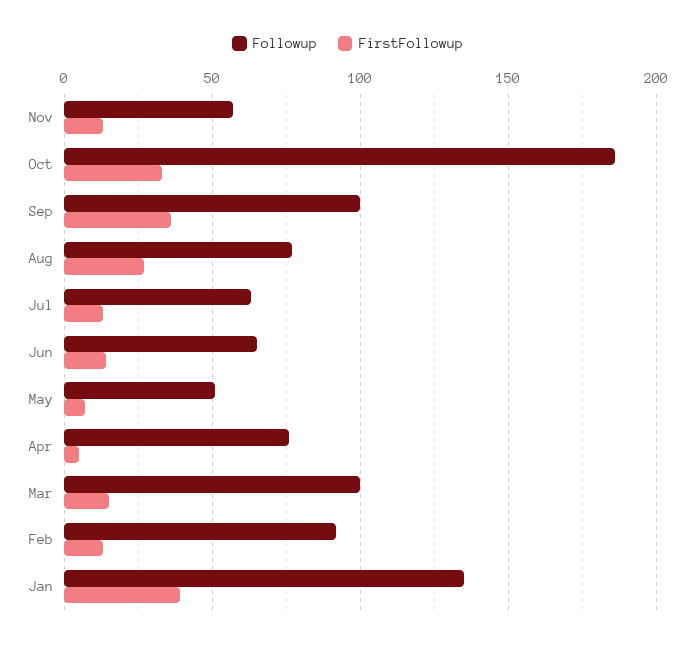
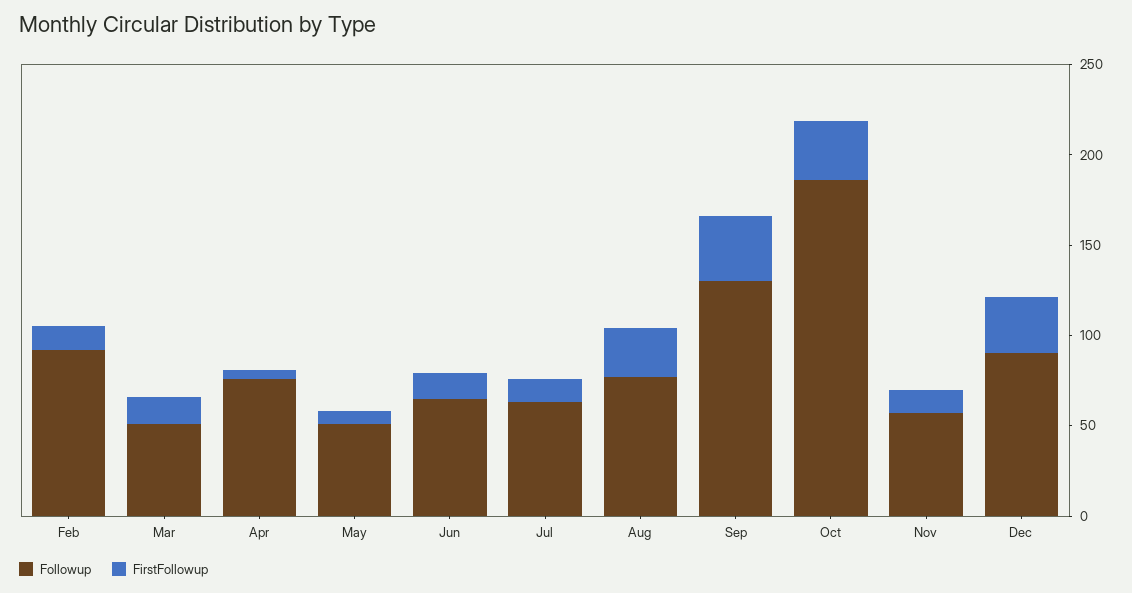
Followup, Sep: 100 -> 130
Followup, Mar: 100 -> 50
Followup, Jan: 135 -> none
FirstFollowup, Jan: 40 -> none
Followup, Dec: none -> 90
FirstFollowup, Dec: none -> 30

